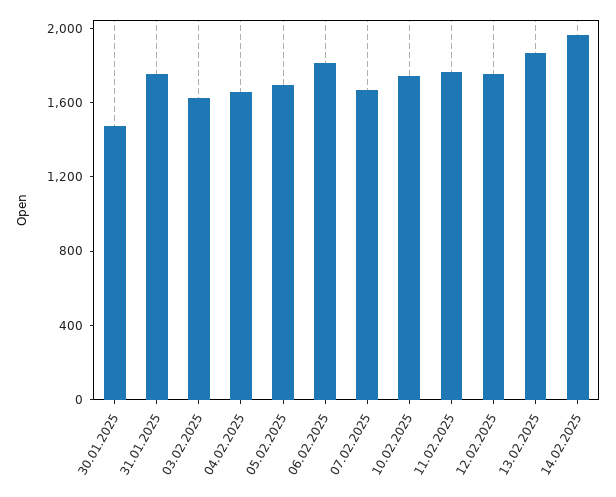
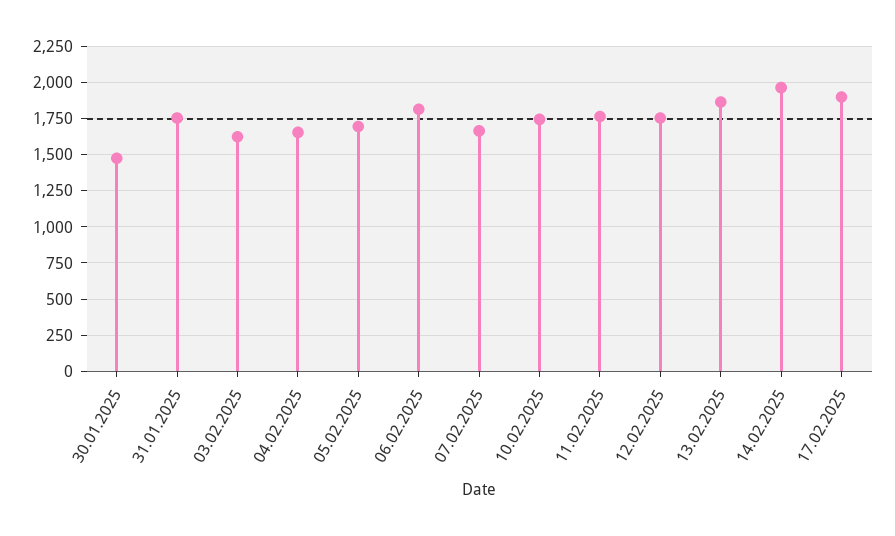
17.02.2025: none -> 1900

